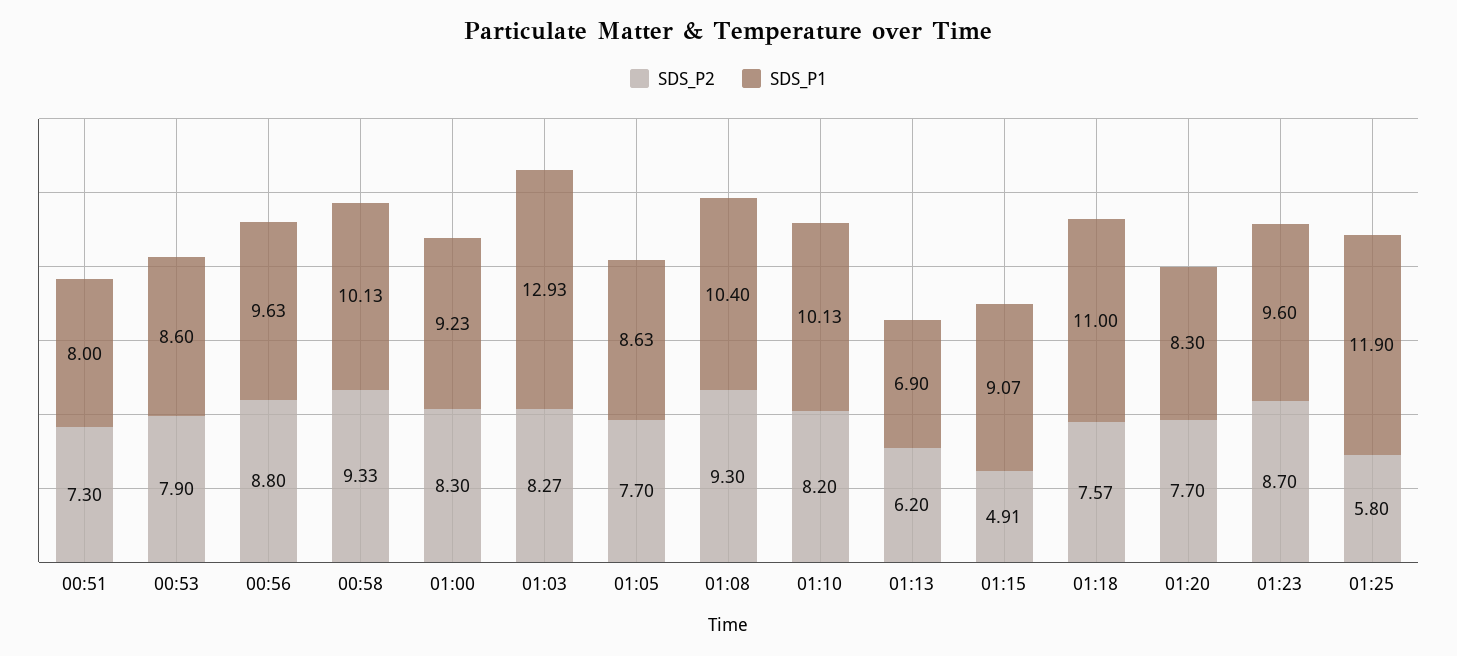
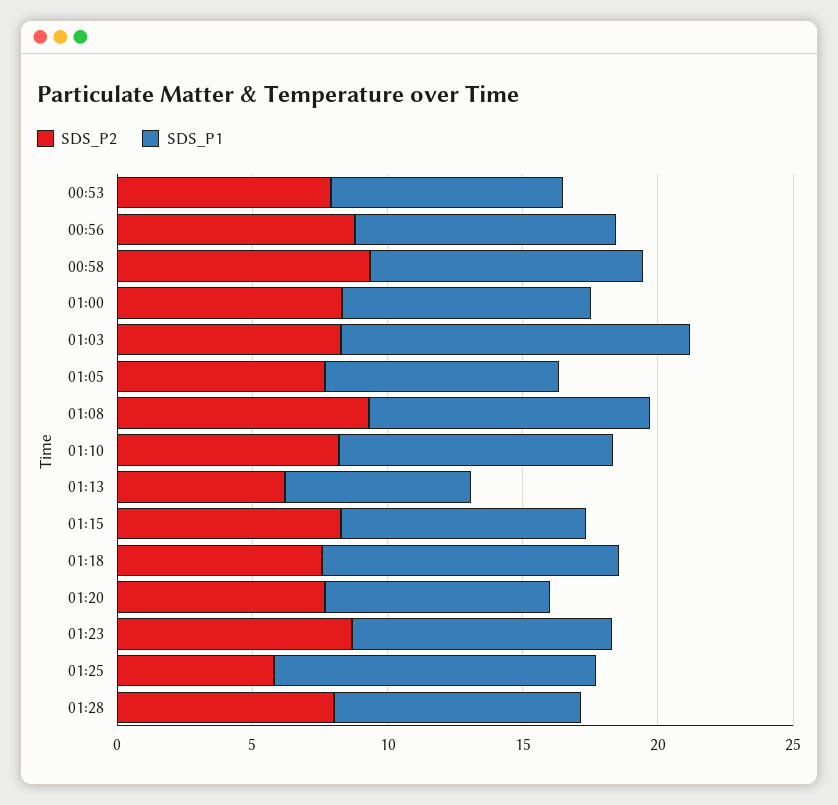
SDS_P2, 00:51: 7.3 -> none
SDS_P1, 00:51: 8 -> none
SDS_P2, 01:15: 4.91 -> 8
SDS_P2, 01:28: none -> 8
SDS_P1, 01:28: none -> 9

